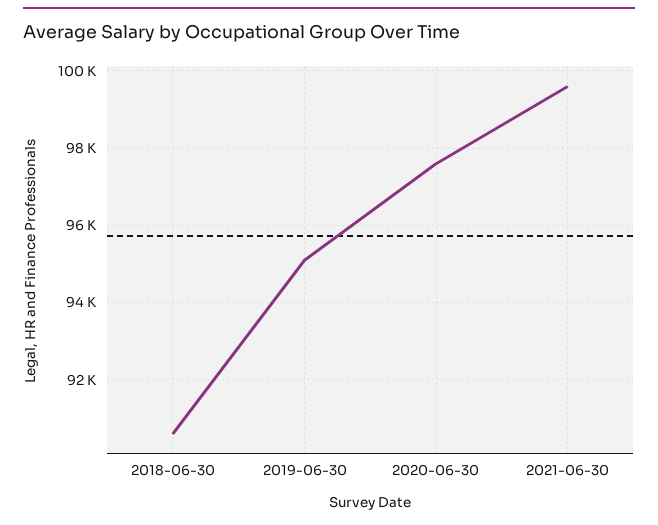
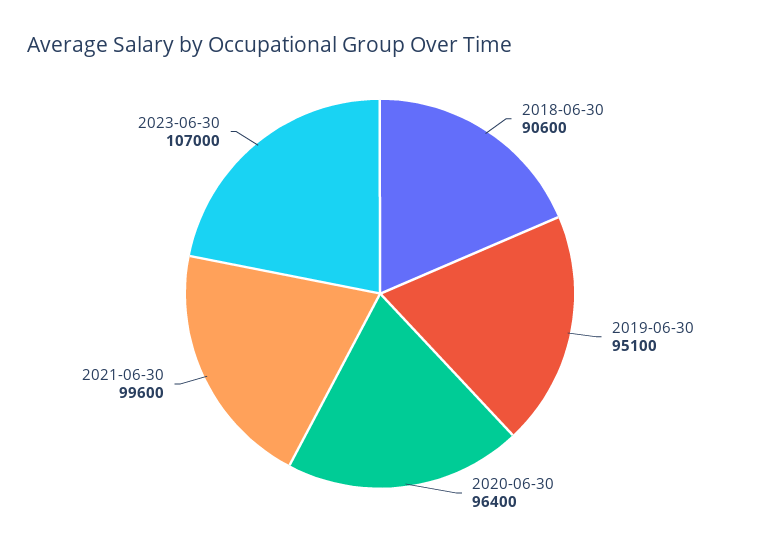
2020-06-30: 97600 -> 96400
2023-06-30: none -> 107000

